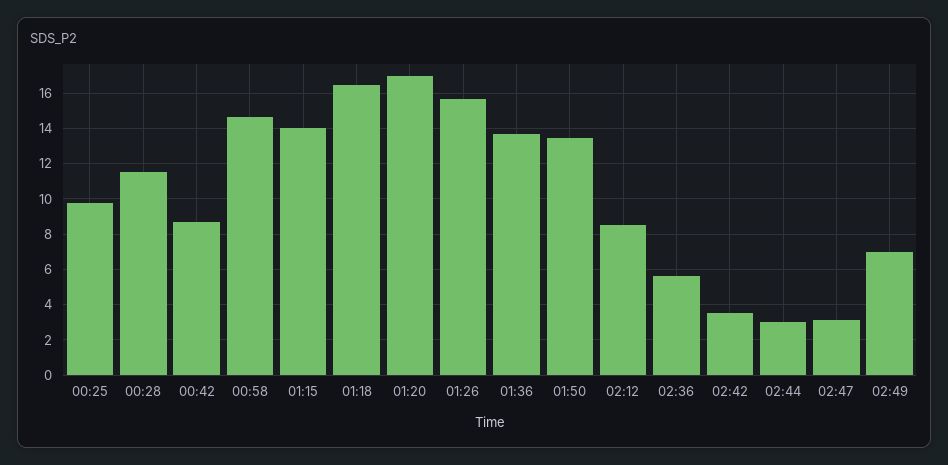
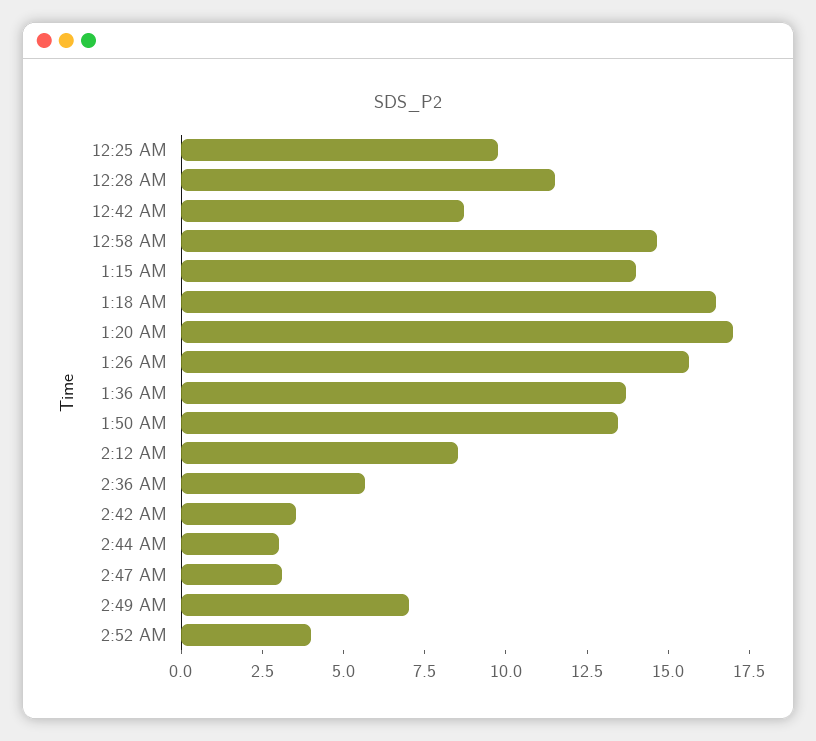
2:52 AM: none -> 4

